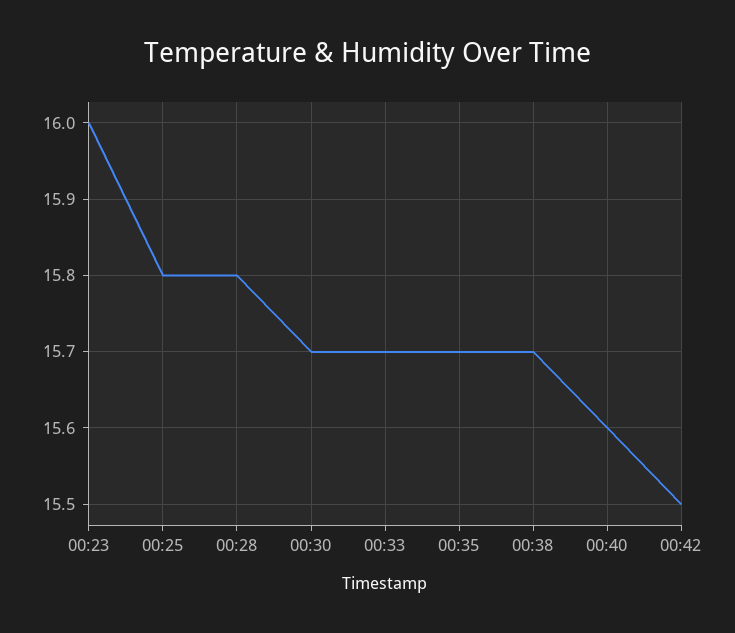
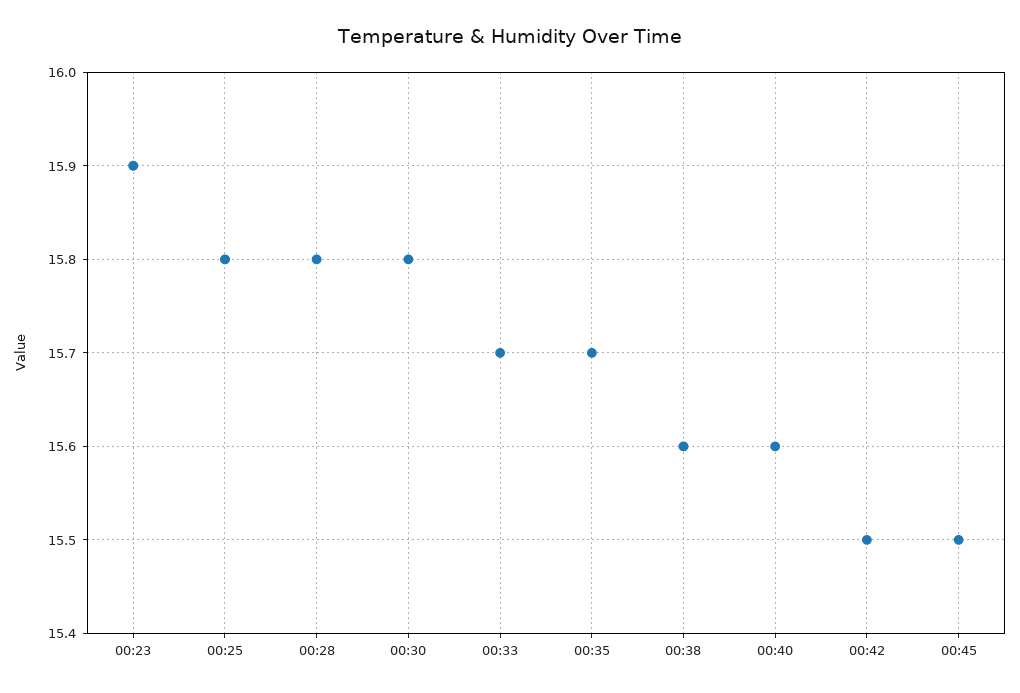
00:23: 16 -> 15.9
00:30: 15.7 -> 15.8
00:38: 15.7 -> 15.6
00:45: none -> 15.5

